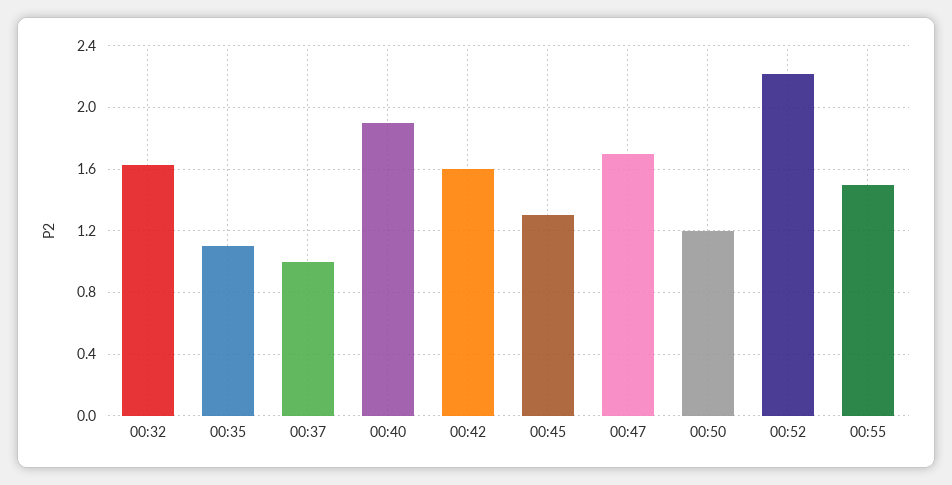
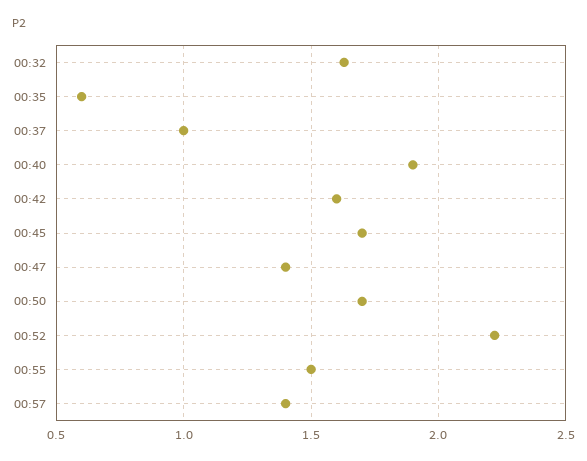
00:35: 1.1 -> 0.6
00:45: 1.3 -> 1.7
00:47: 1.7 -> 1.4
00:50: 1.2 -> 1.7
00:57: none -> 1.4

